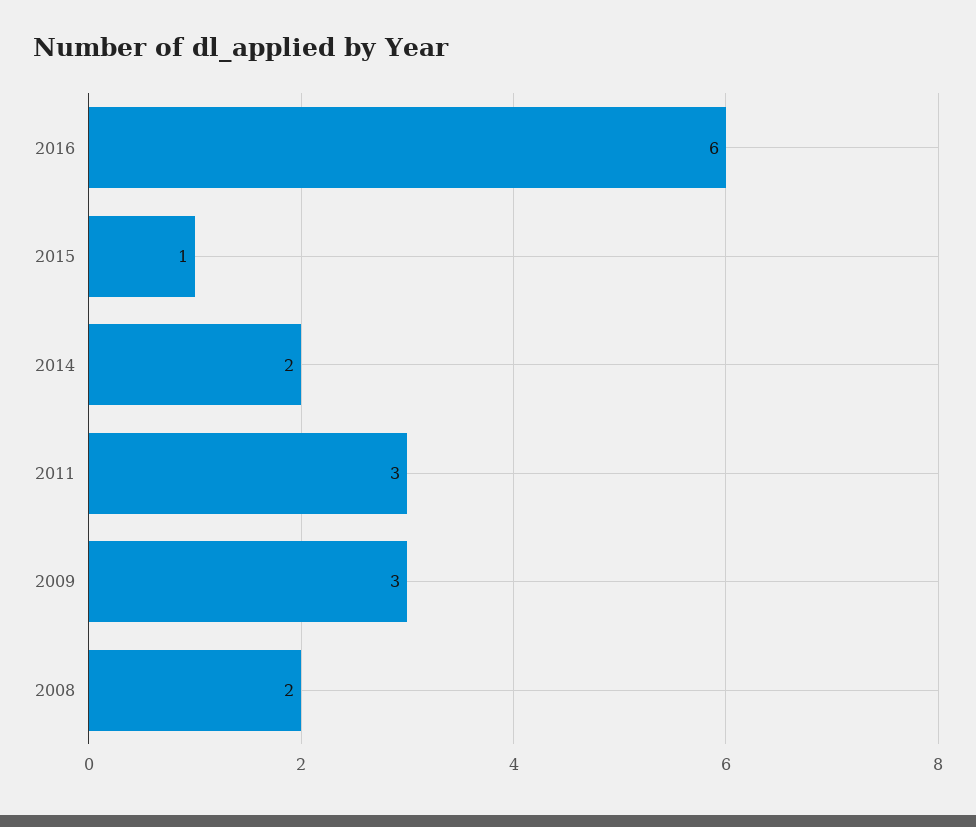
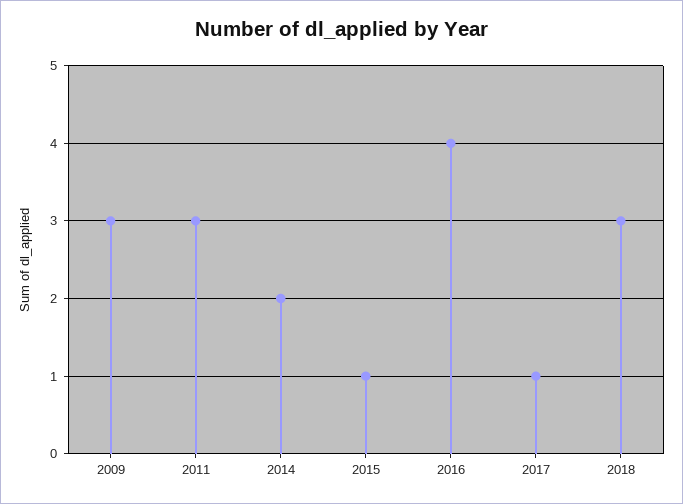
2016: 6 -> 4
2008: 2 -> none
2017: none -> 1
2018: none -> 3

